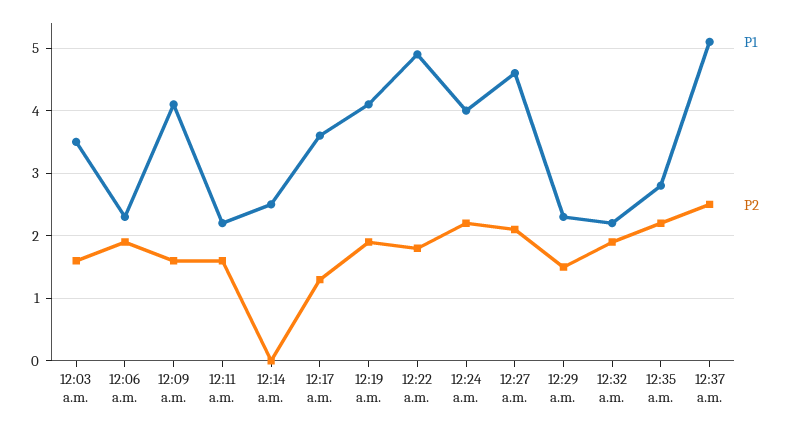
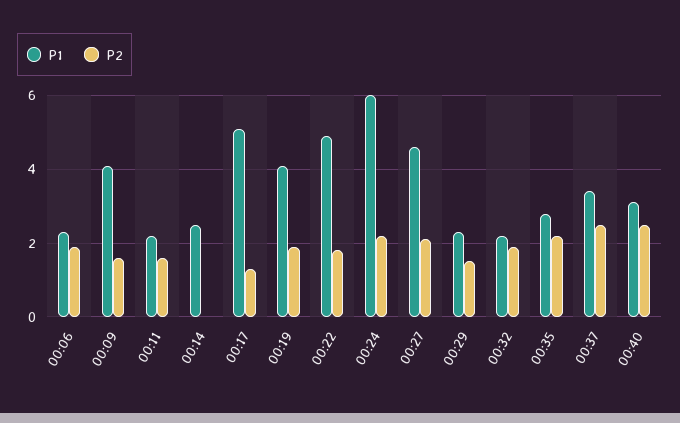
P1, 12:03 a.m.: 3.5 -> none
P2, 12:03 a.m.: 1.6 -> none
P1, 12:17 a.m.: 3.6 -> 5
P1, 12:24 a.m.: 4 -> 6
P1, 12:37 a.m.: 5.1 -> 3.5
P1, 00:40: none -> 3
P2, 00:40: none -> 2.5

